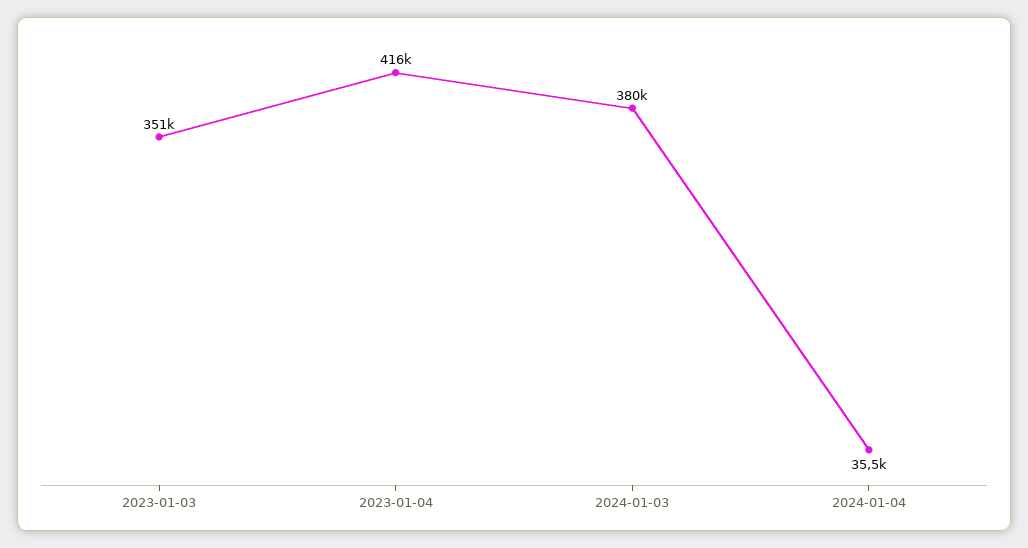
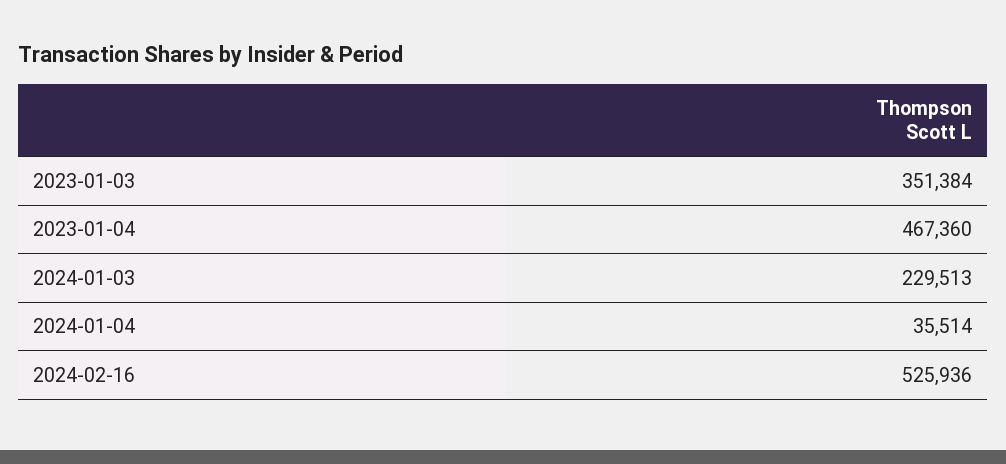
2023-01-04: 416000 -> 467360
2024-01-03: 380000 -> 229513
2024-02-16: none -> 525936

